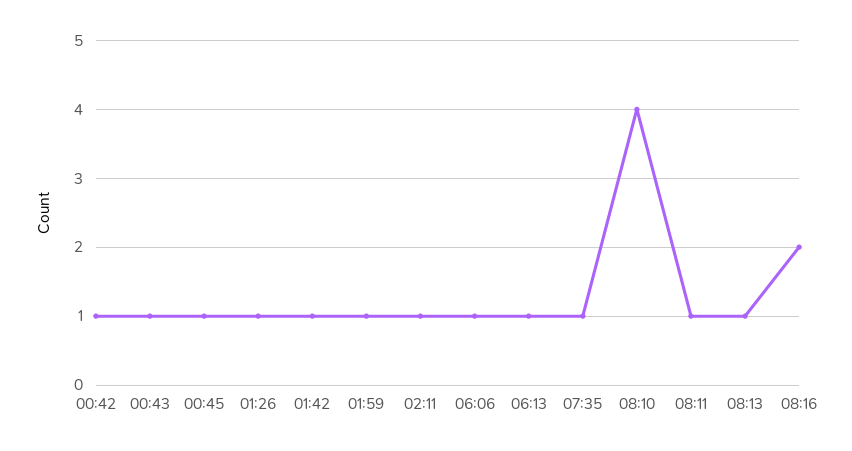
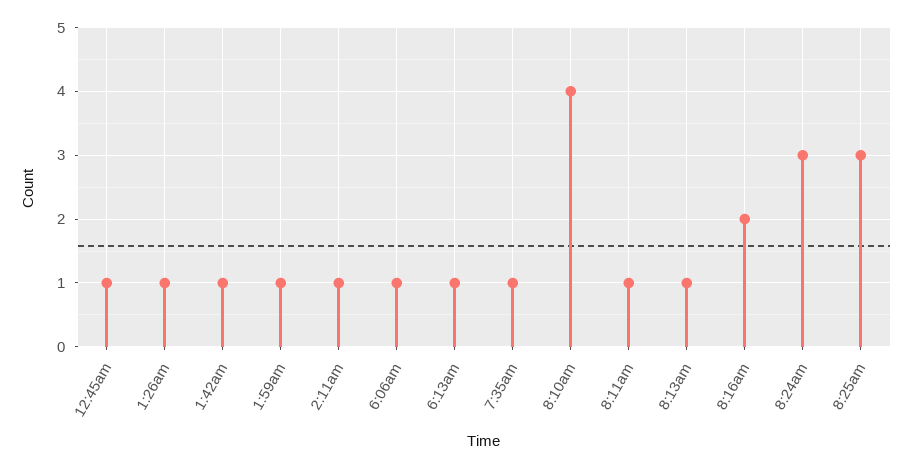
00:42: 1 -> none
00:43: 1 -> none
8:24am: none -> 3
8:25am: none -> 3

